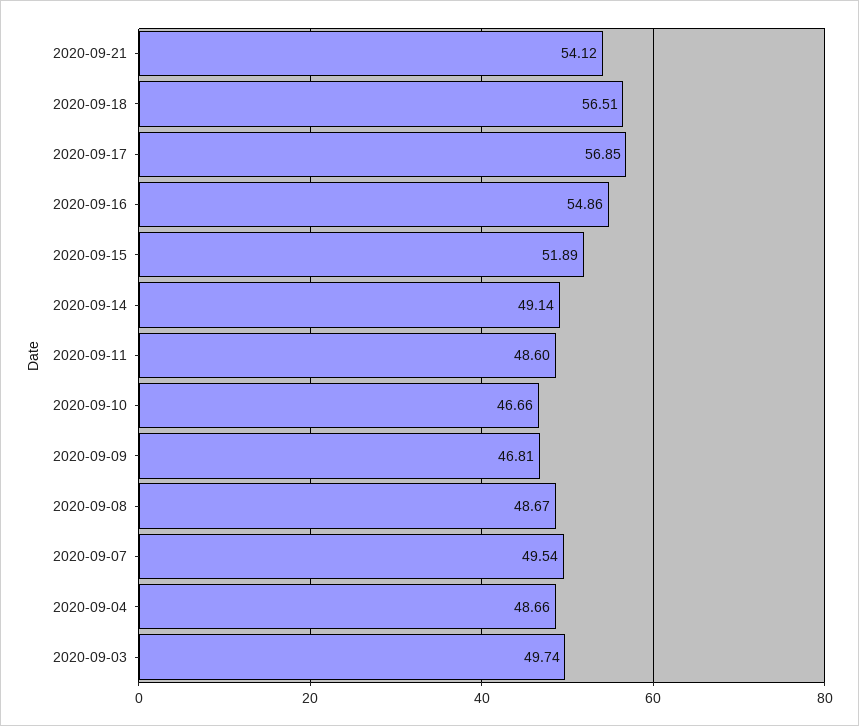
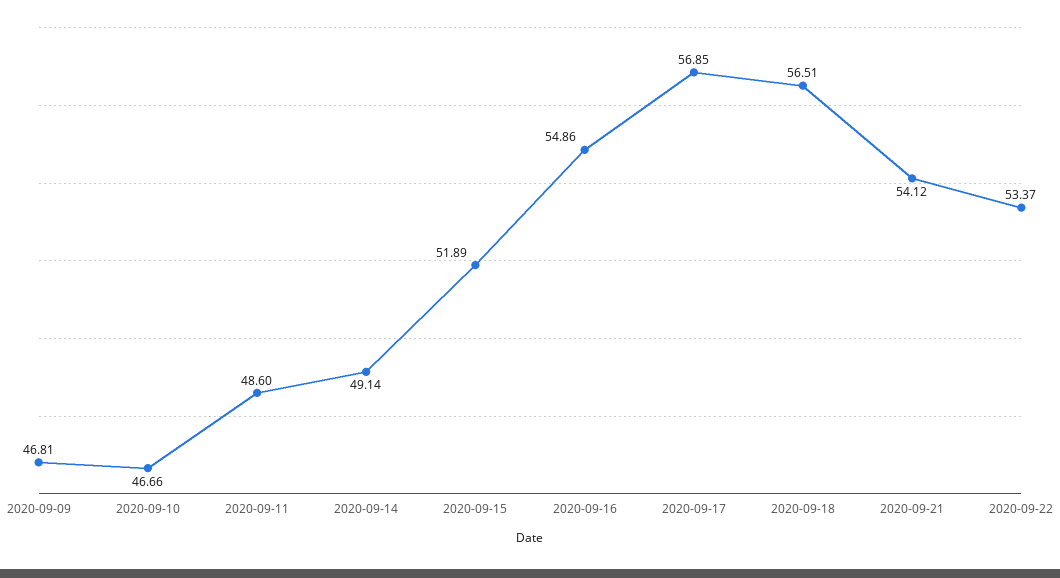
2020-09-08: 48.67 -> none
2020-09-07: 49.54 -> none
2020-09-04: 48.66 -> none
2020-09-03: 49.74 -> none
2020-09-22: none -> 53.37

